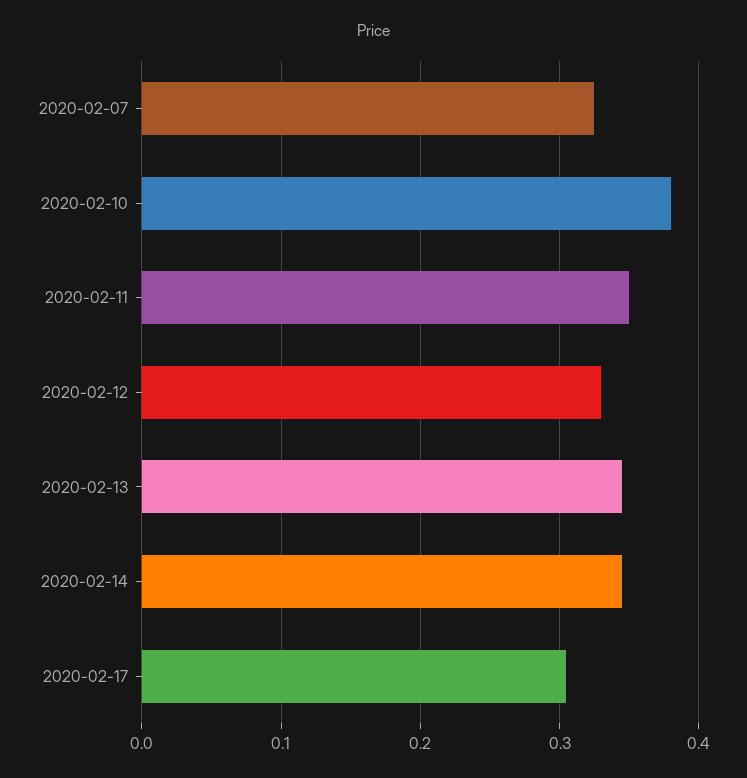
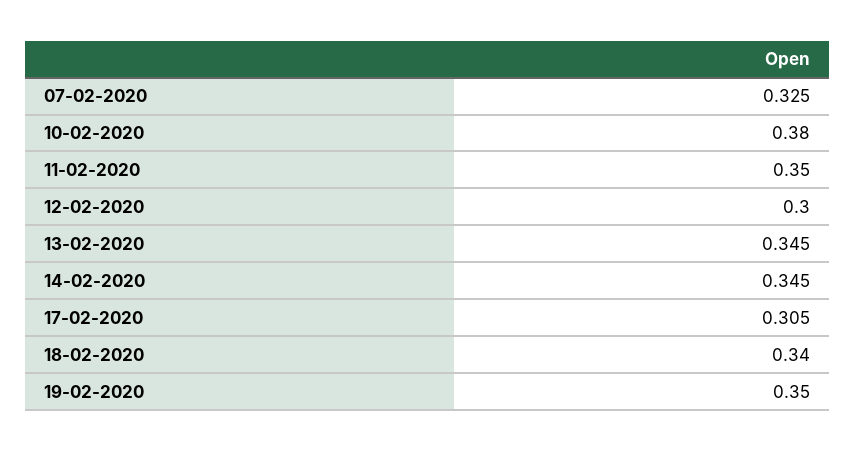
2020-02-12: 0.33 -> 0.3
18-02-2020: none -> 0.34
19-02-2020: none -> 0.35

